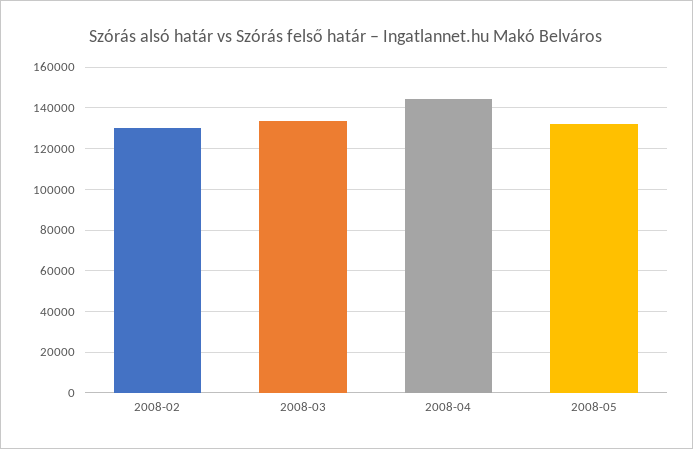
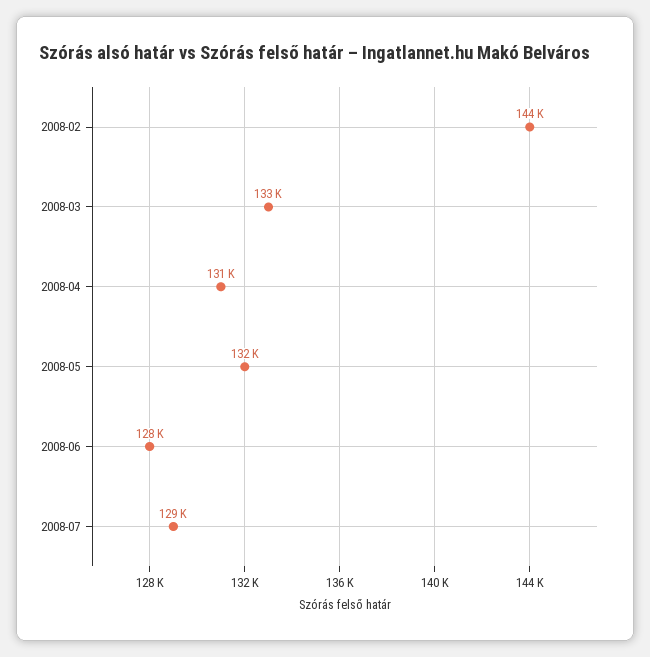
2008-02: 130000 -> 144000
2008-04: 145000 -> 131000
2008-06: none -> 128000
2008-07: none -> 129000

